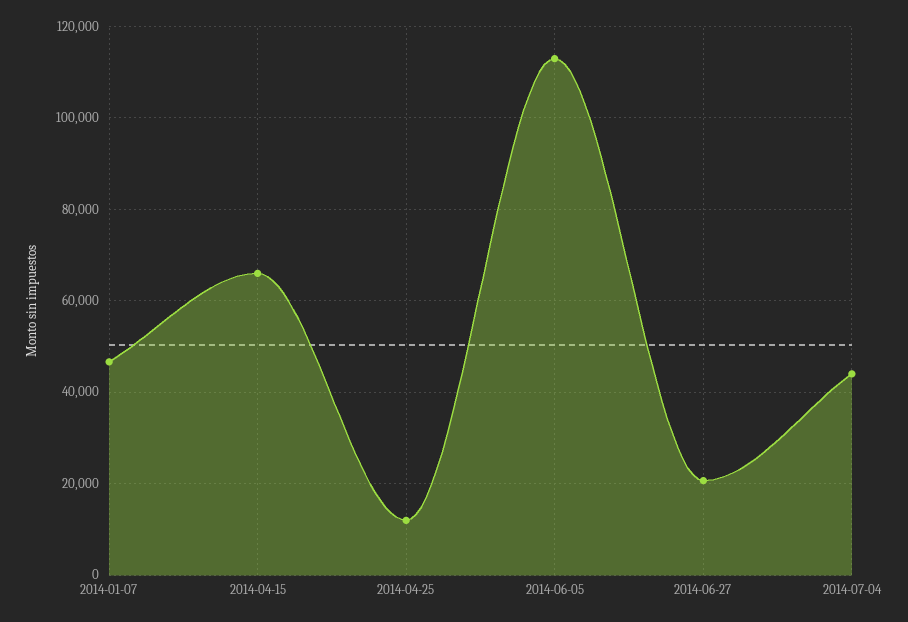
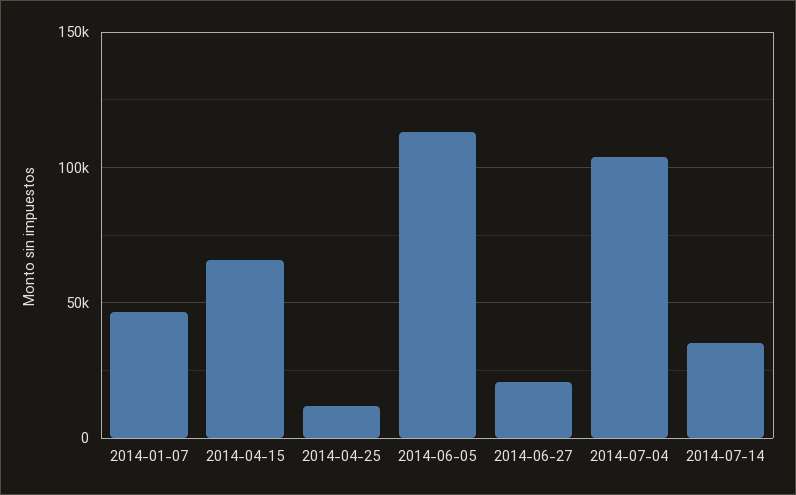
2014-07-04: 44000 -> 105000
2014-07-14: none -> 35000

